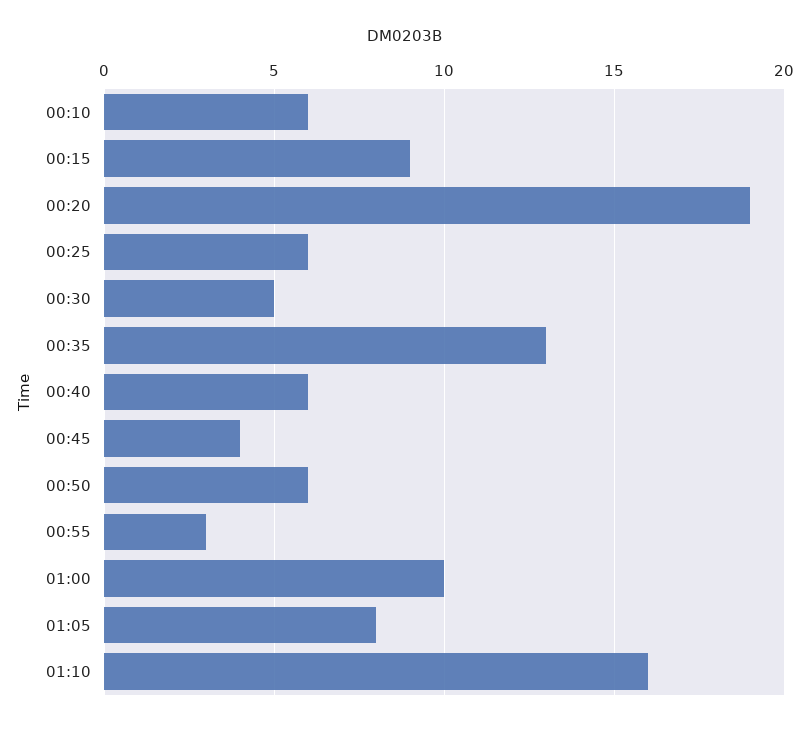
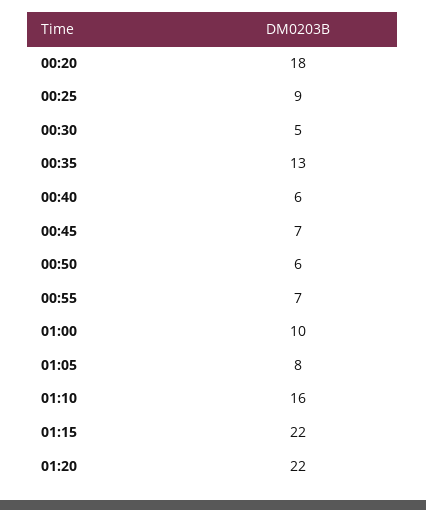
00:10: 6 -> none
00:15: 9 -> none
00:20: 19 -> 18
00:25: 6 -> 9
00:45: 4 -> 7
00:55: 3 -> 7
01:15: none -> 22
01:20: none -> 22

